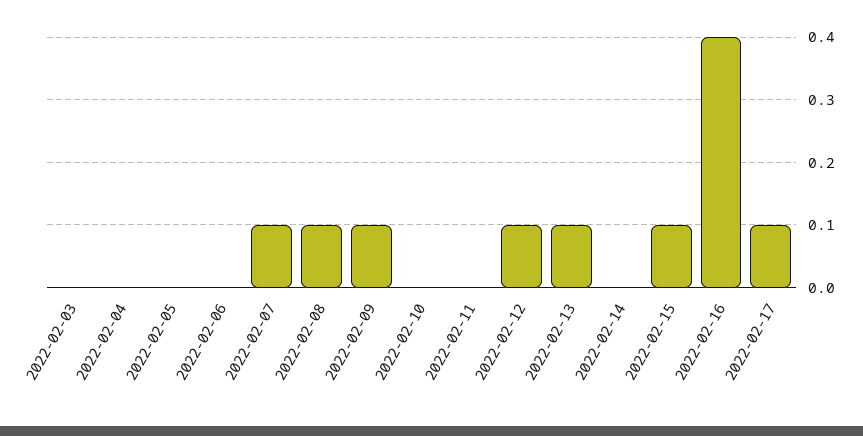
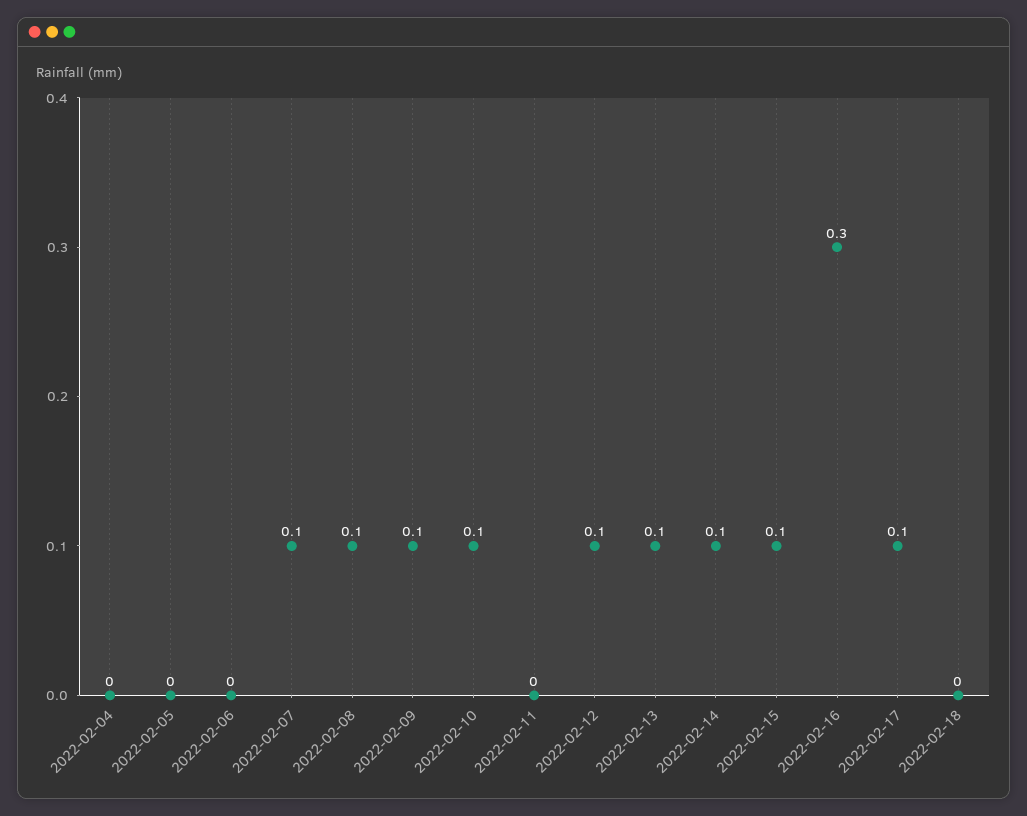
2022-02-03: 0 -> none
2022-02-10: 0 -> 0.1
2022-02-14: 0 -> 0.1
2022-02-16: 0.4 -> 0.3
2022-02-18: none -> 0

